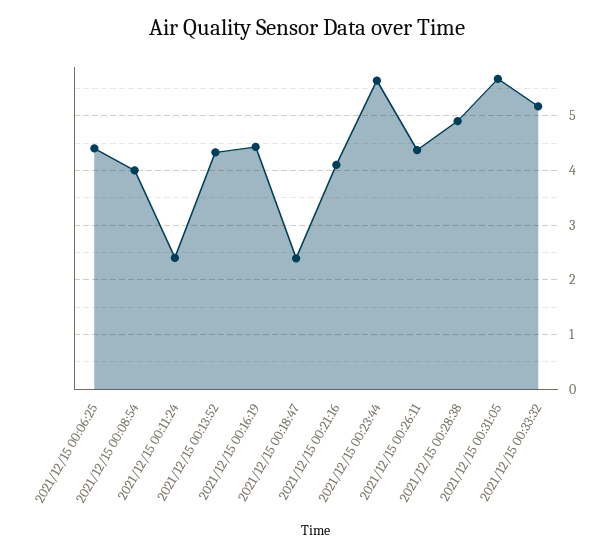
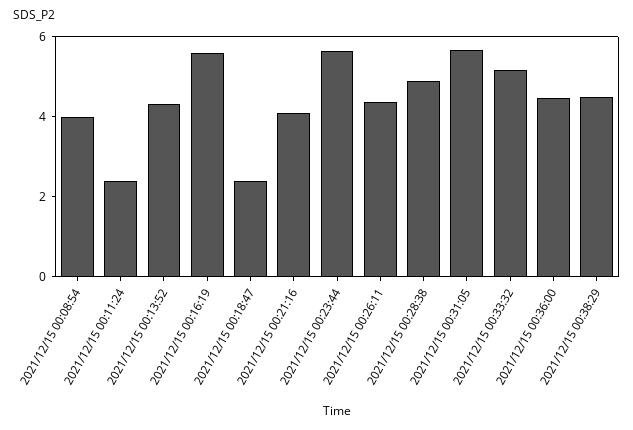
2021/12/15 00:06:25: 4.4 -> none
2021/12/15 00:16:19: 4.4 -> 5.5
2021/12/15 00:36:00: none -> 4.5
2021/12/15 00:38:29: none -> 4.5

